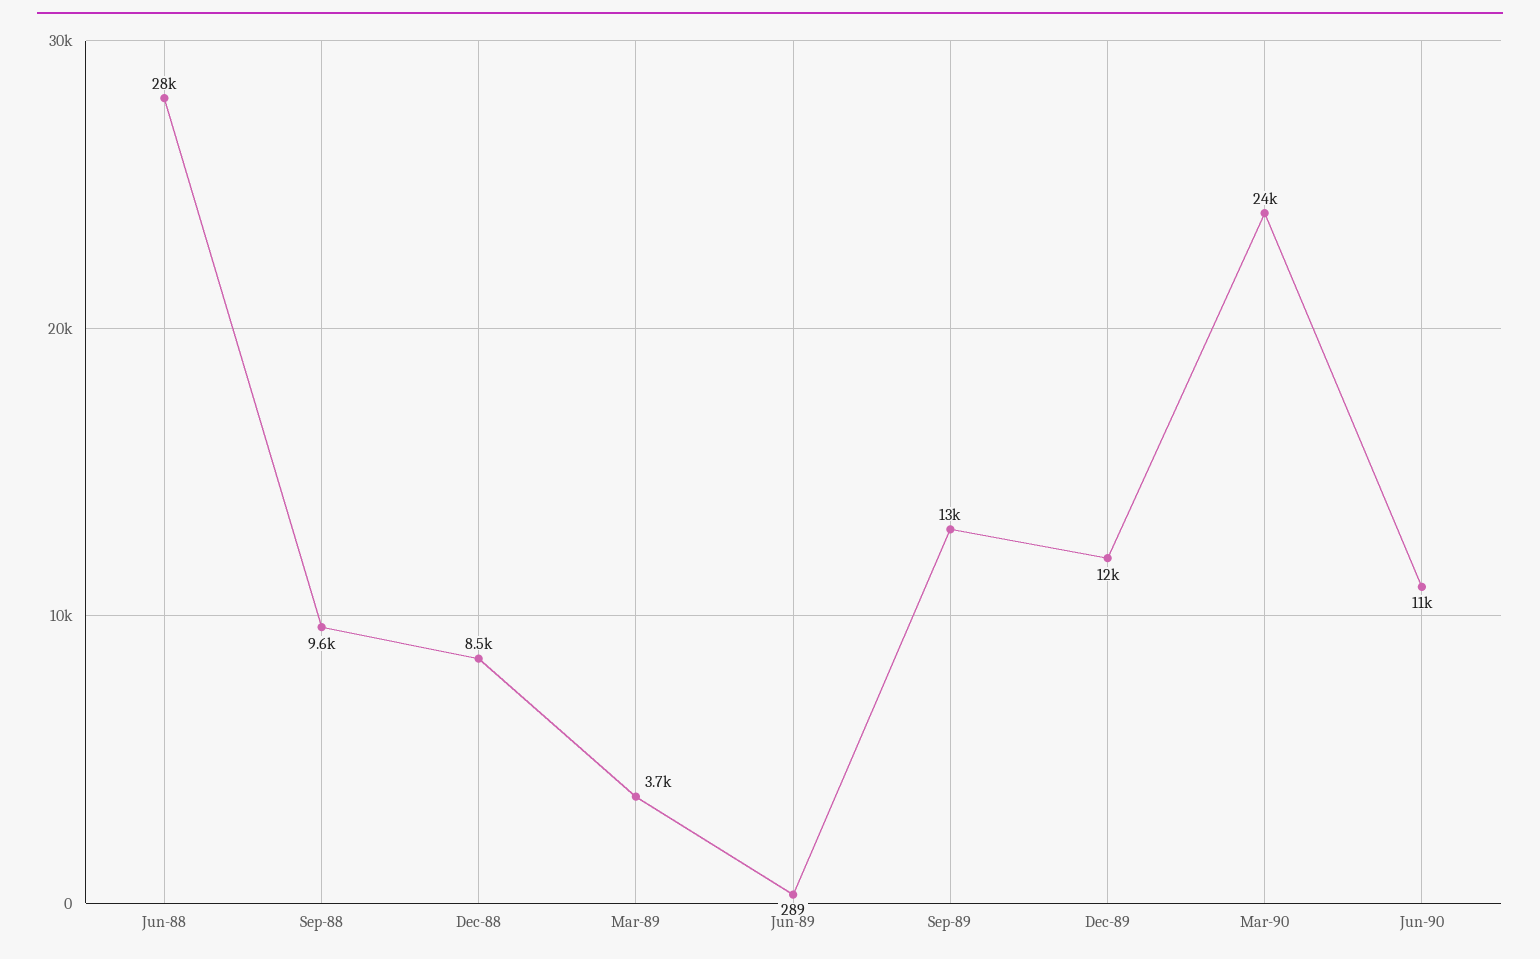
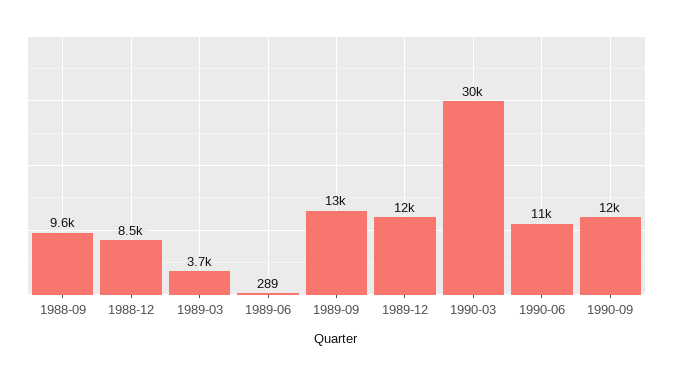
Jun-88: 28000 -> none
Mar-90: 24000 -> 30000
1990-09: none -> 12000

